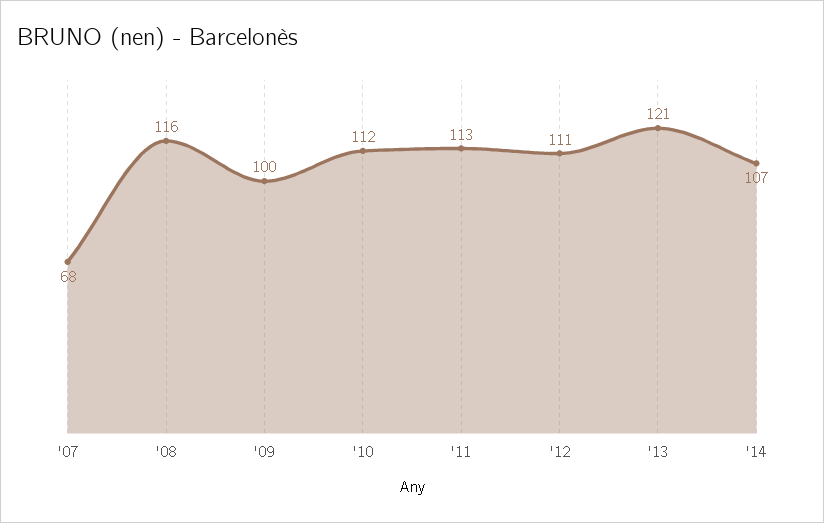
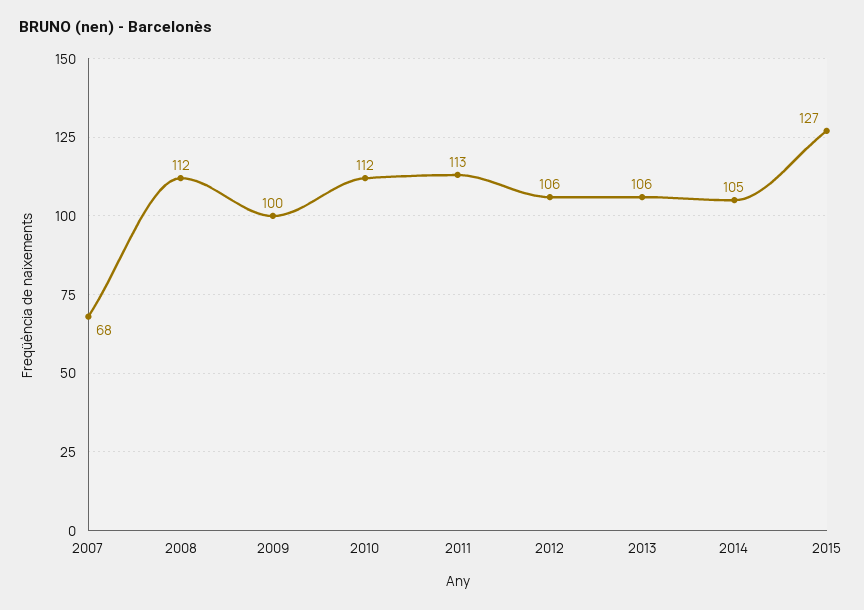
'08: 116 -> 112
'12: 111 -> 106
'13: 121 -> 106
'14: 107 -> 105
2015: none -> 127

